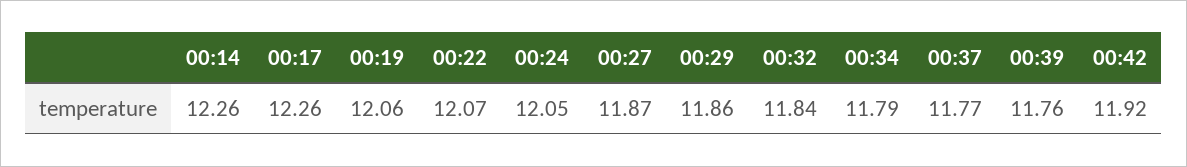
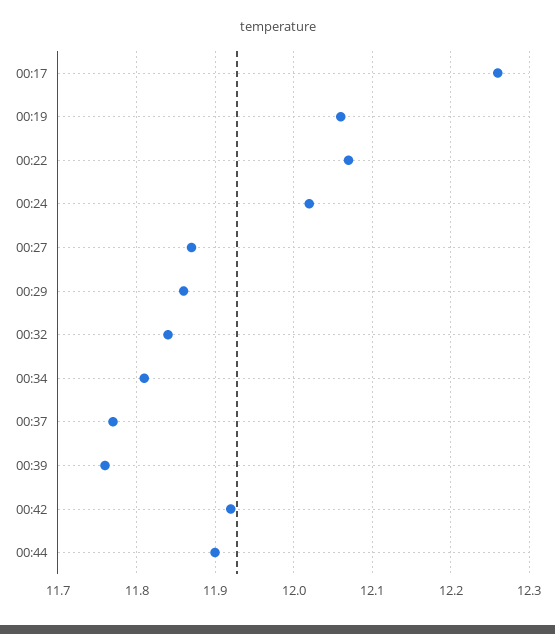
00:14: 12.26 -> none
00:24: 12.05 -> 12.02
00:34: 11.79 -> 11.81
00:44: none -> 11.9

